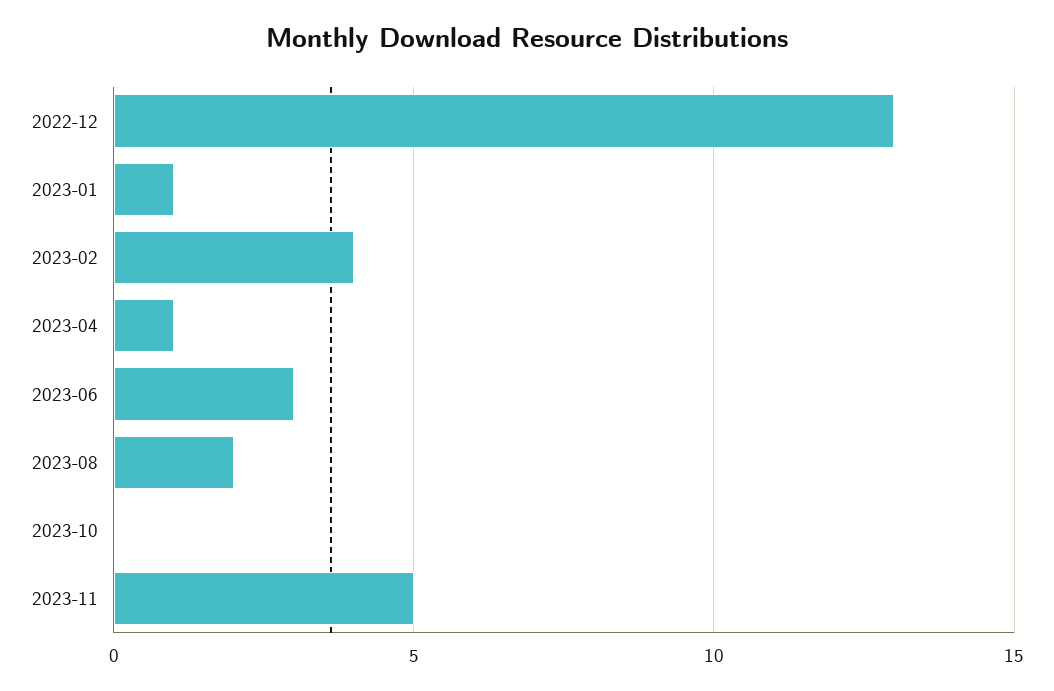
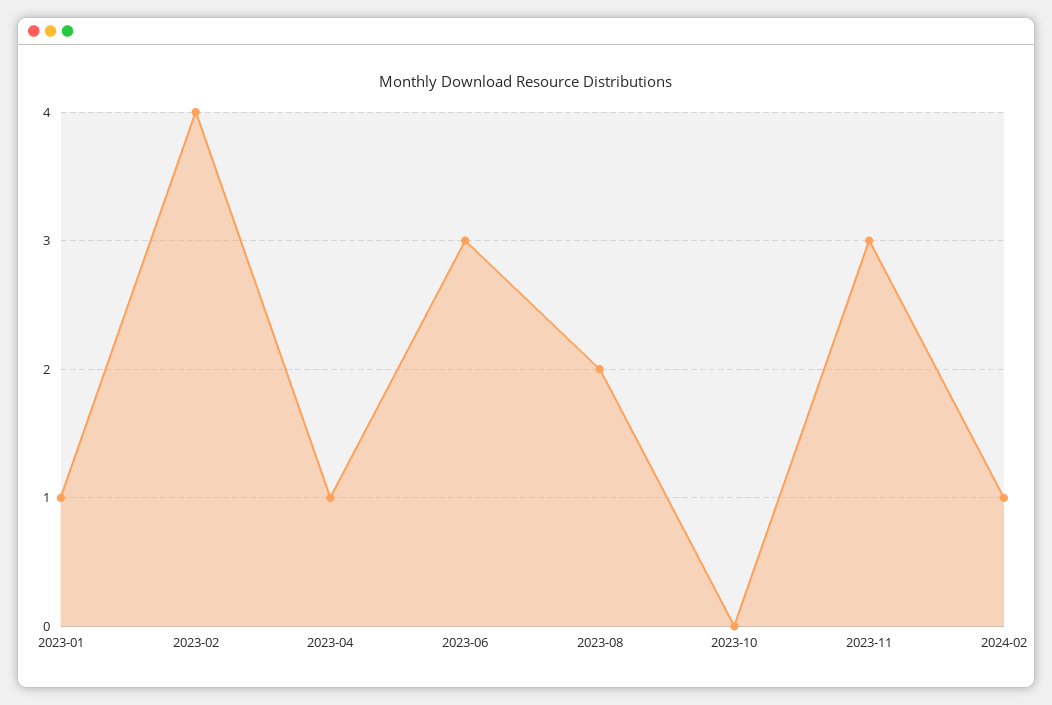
2022-12: 13 -> none
2023-11: 5 -> 3
2024-02: none -> 1

